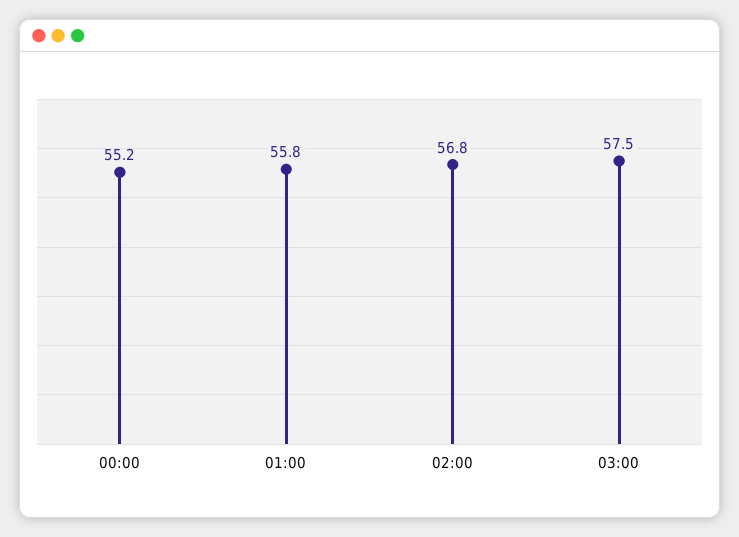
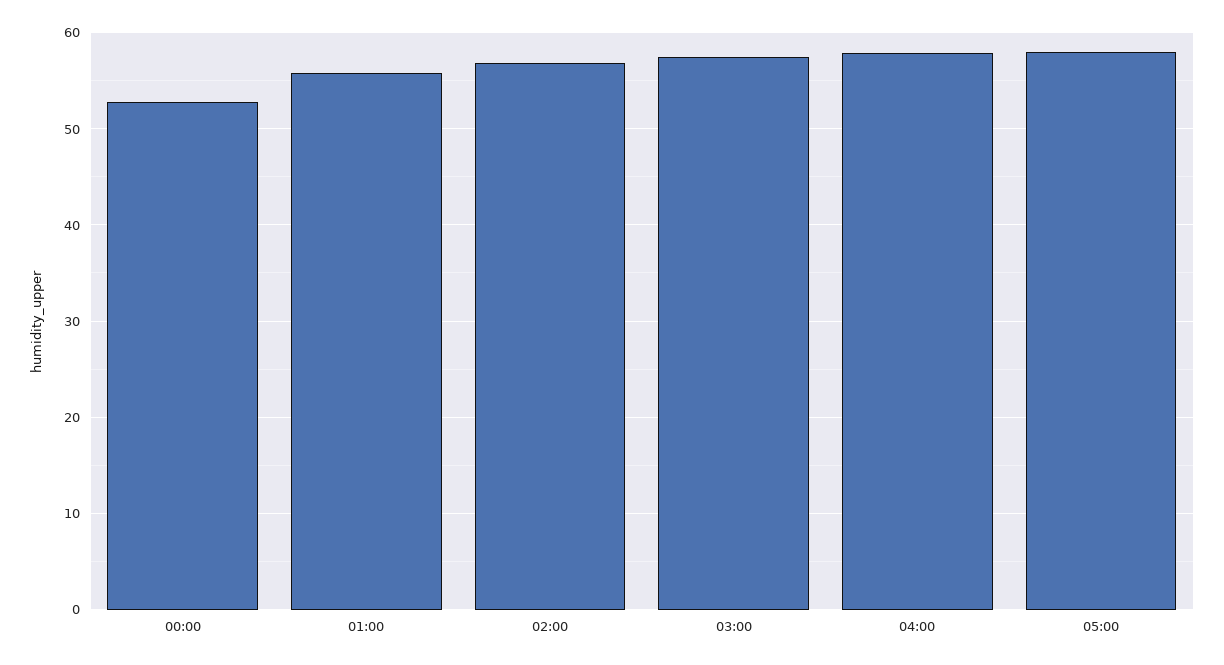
00:00: 55.2 -> 53
04:00: none -> 58
05:00: none -> 58

